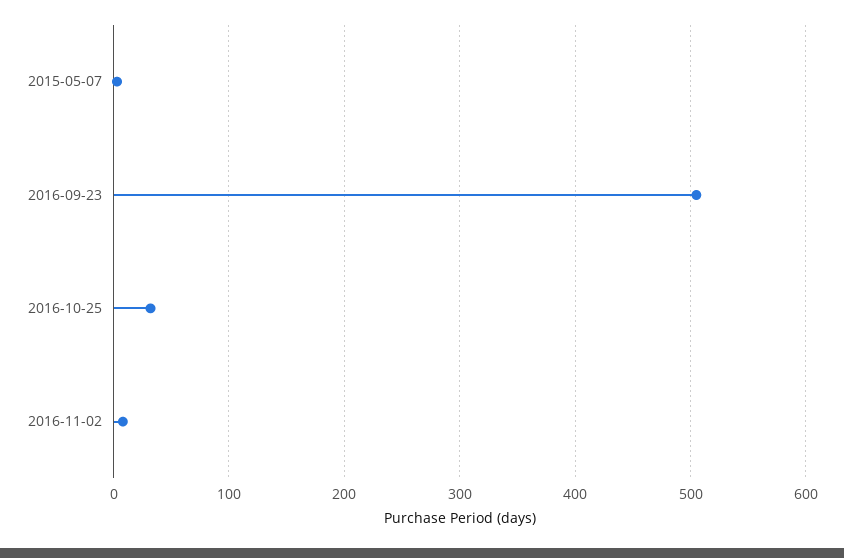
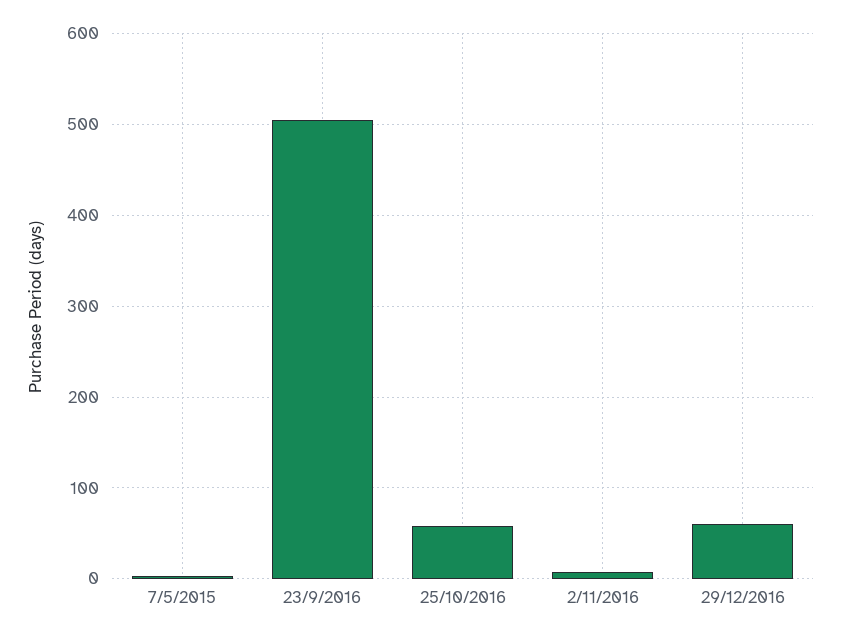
2016-10-25: 30 -> 60
29/12/2016: none -> 60

